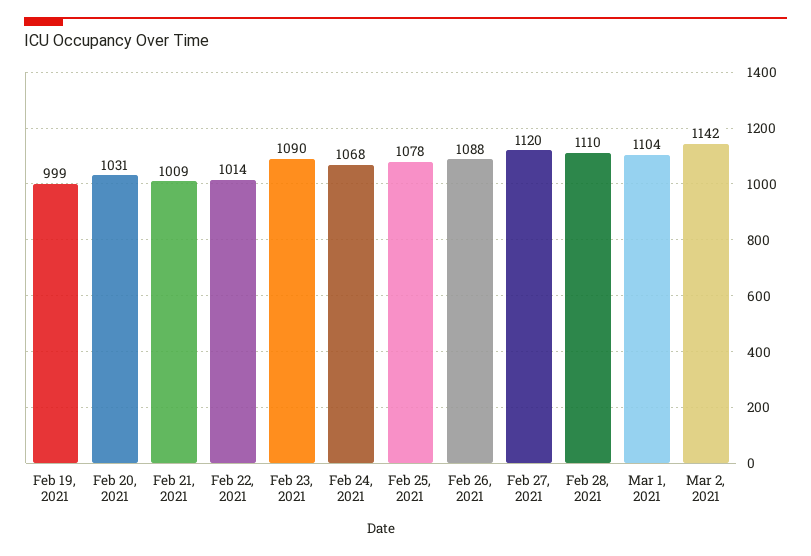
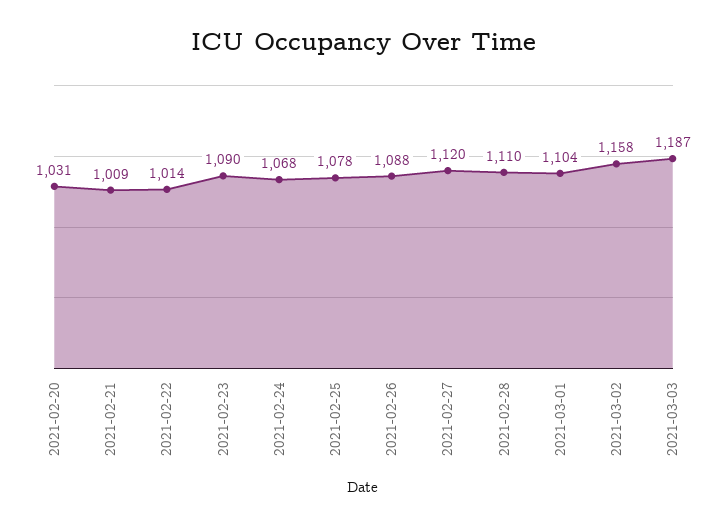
Feb 19, 2021: 999 -> none
Mar 2, 2021: 1142 -> 1158
2021-03-03: none -> 1187

